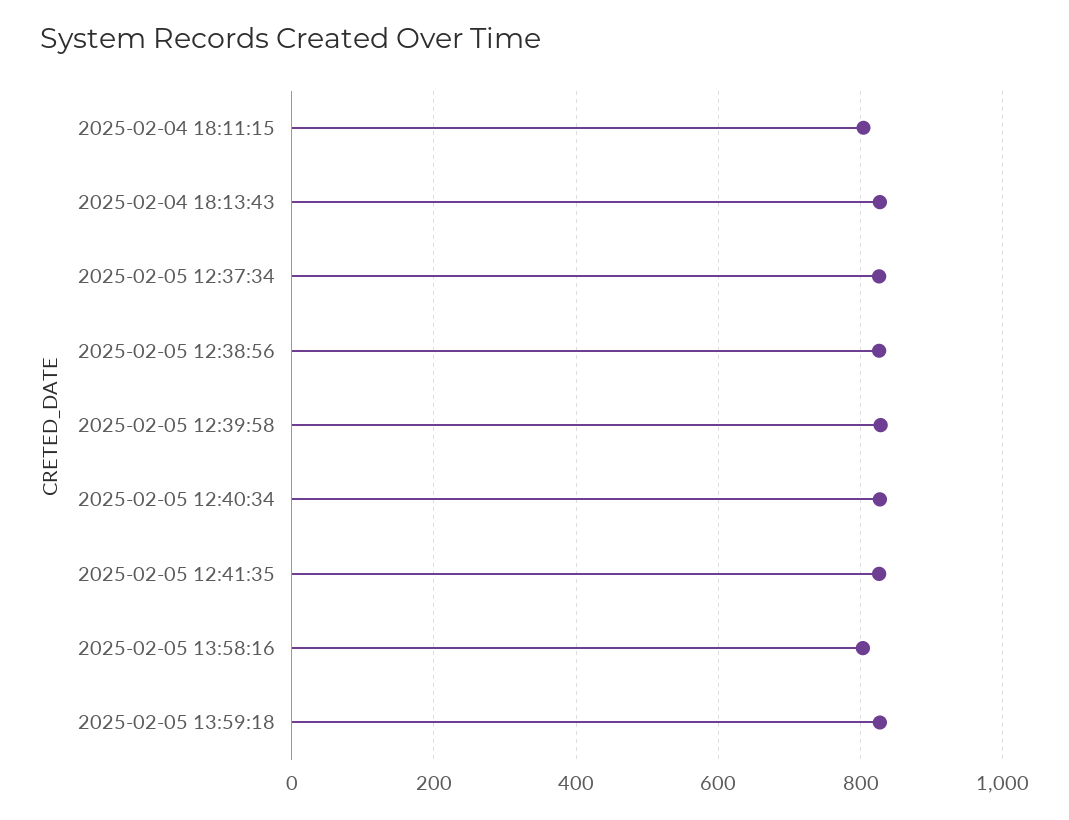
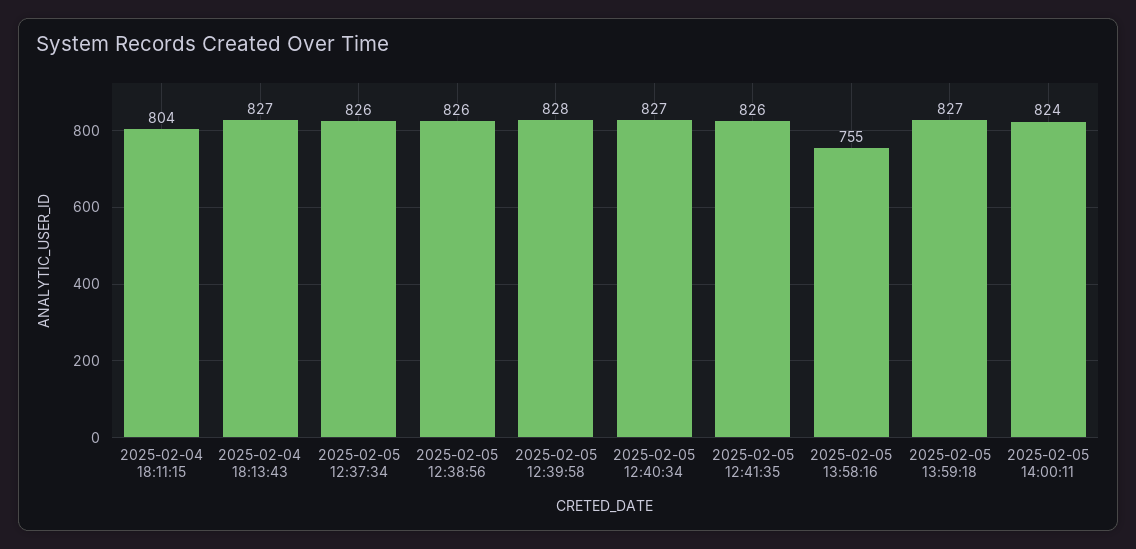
2025-02-05 13:58:16: 800 -> 755
2025-02-05 14:00:11: none -> 824

